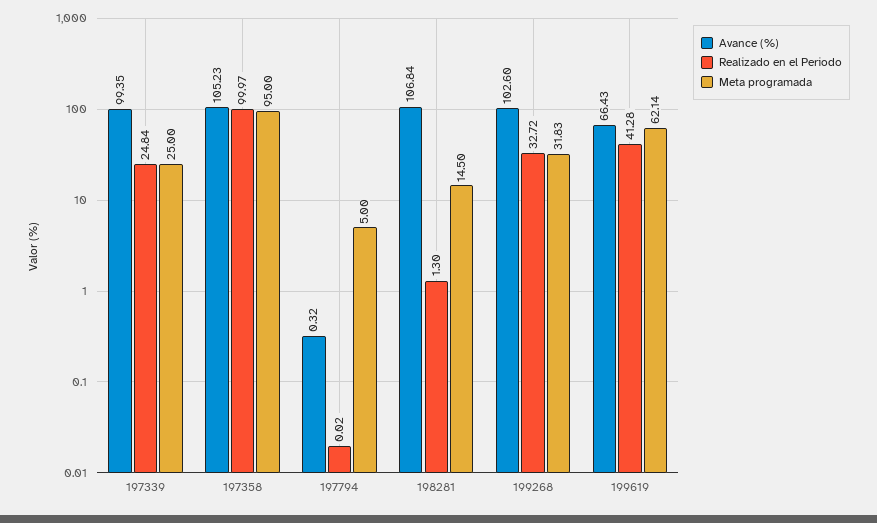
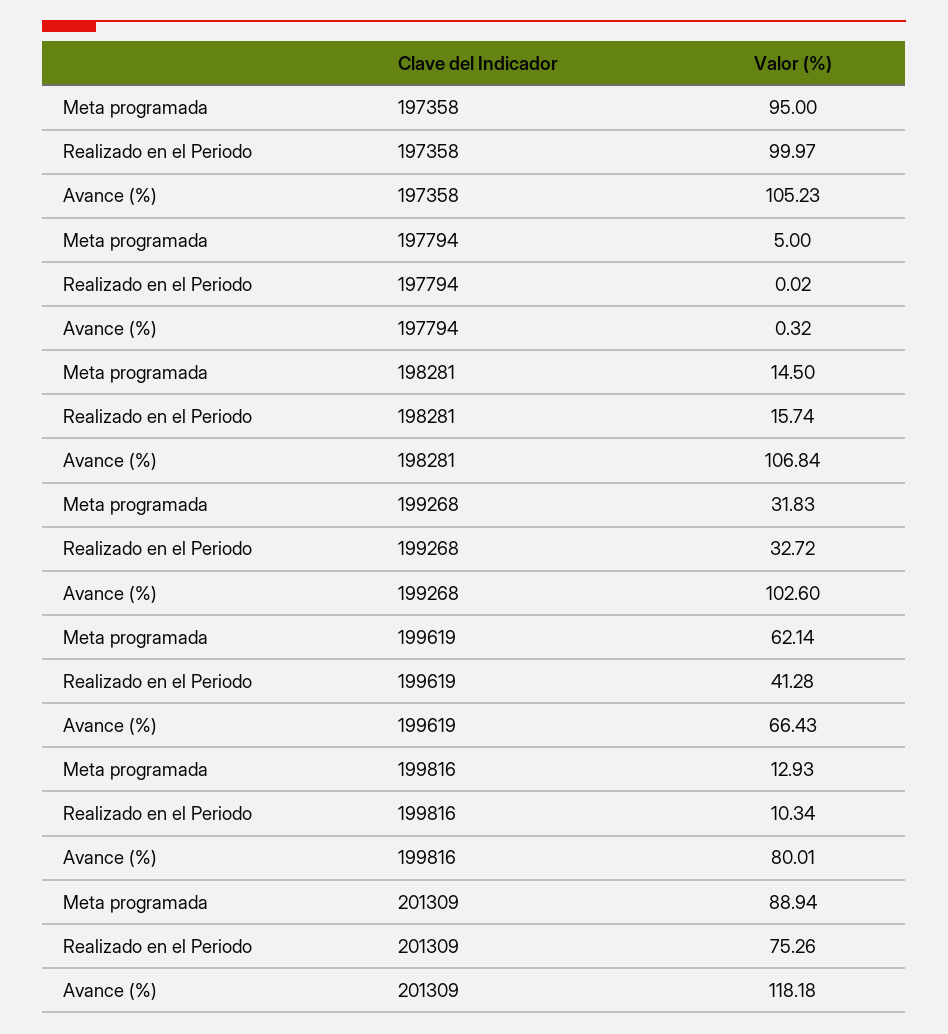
Avance (%), 197339: 99.35 -> none
Realizado en el Periodo, 197339: 24.84 -> none
Meta programada, 197339: 25 -> none
Realizado en el Periodo, 198281: 1.3 -> 15.74
Meta programada, 199816: none -> 12.93
Realizado en el Periodo, 199816: none -> 10.34
Avance (%), 199816: none -> 80.01
Meta programada, 201309: none -> 88.94
Realizado en el Periodo, 201309: none -> 75.26
Avance (%), 201309: none -> 118.18

